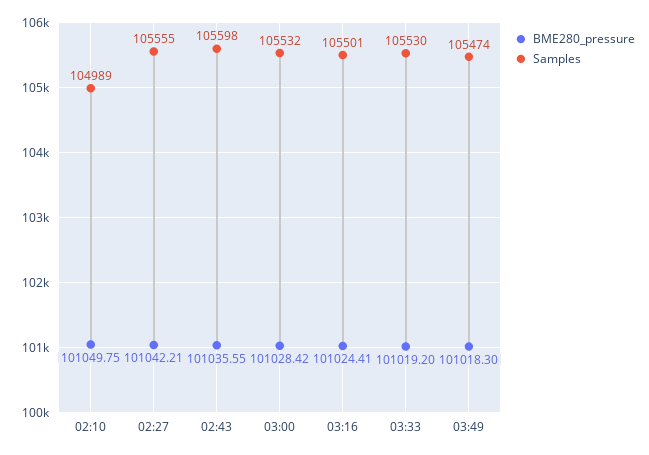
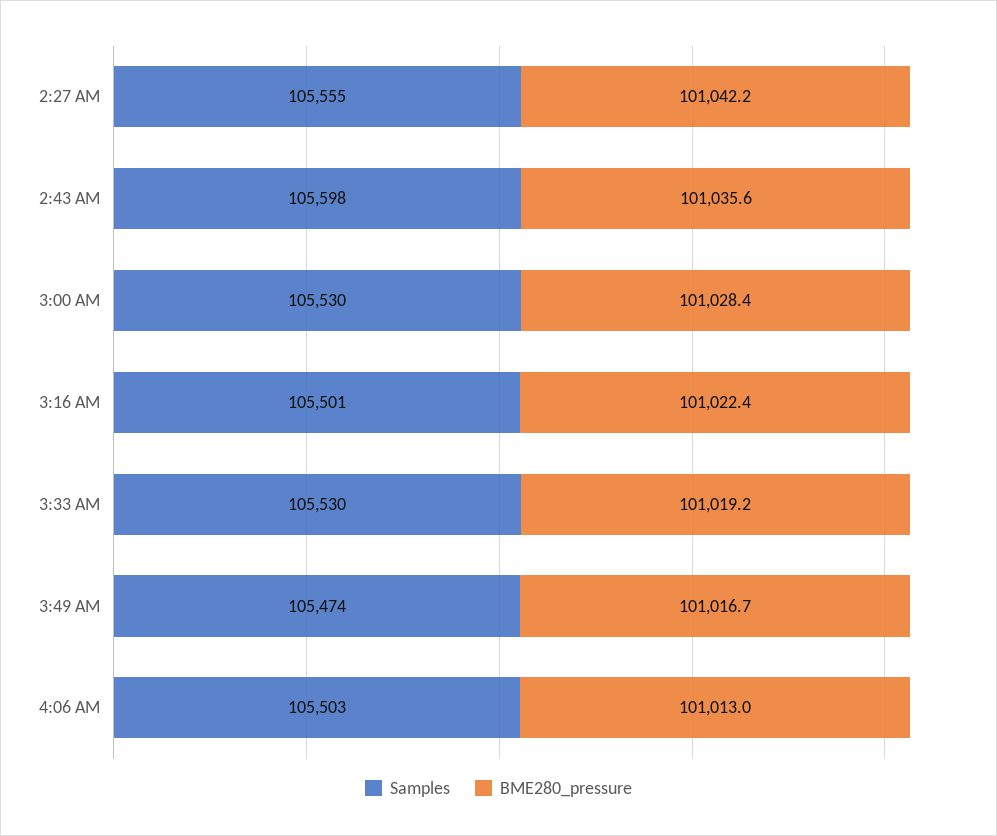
BME280_pressure, 02:10: 101049.75 -> none
Samples, 02:10: 104989 -> none
Samples, 03:00: 105532 -> 105530
BME280_pressure, 03:16: 101024.41 -> 101022.4
BME280_pressure, 03:49: 101018.3 -> 101016.7
Samples, 4:06 AM: none -> 105503
BME280_pressure, 4:06 AM: none -> 101013

